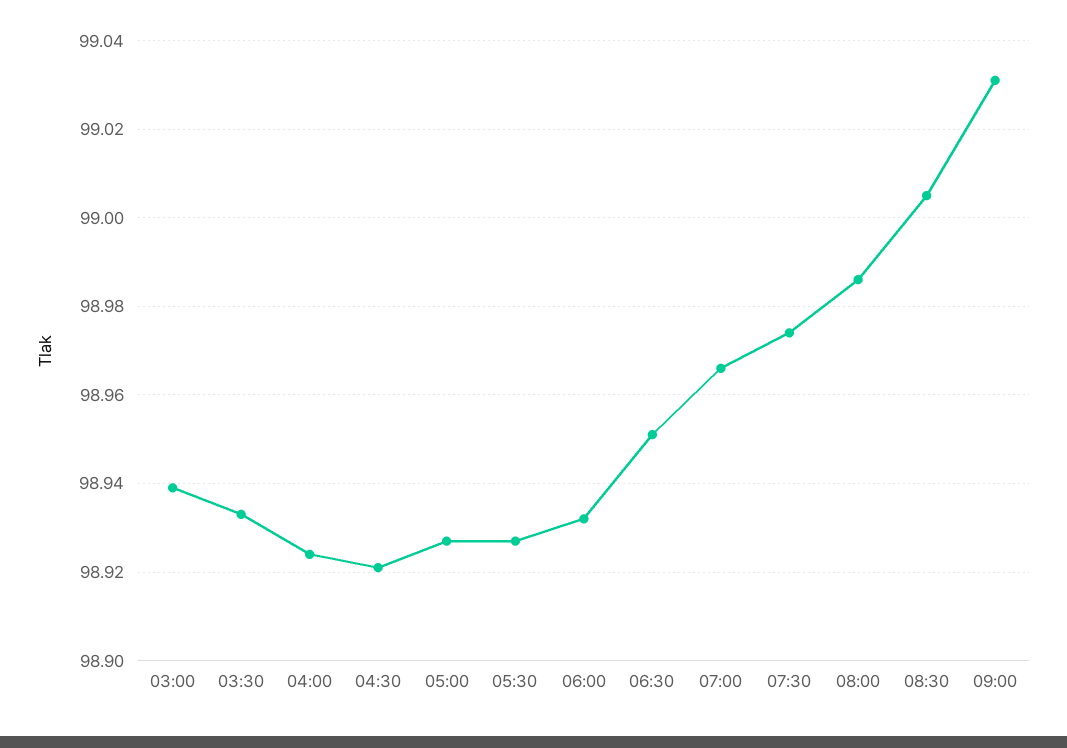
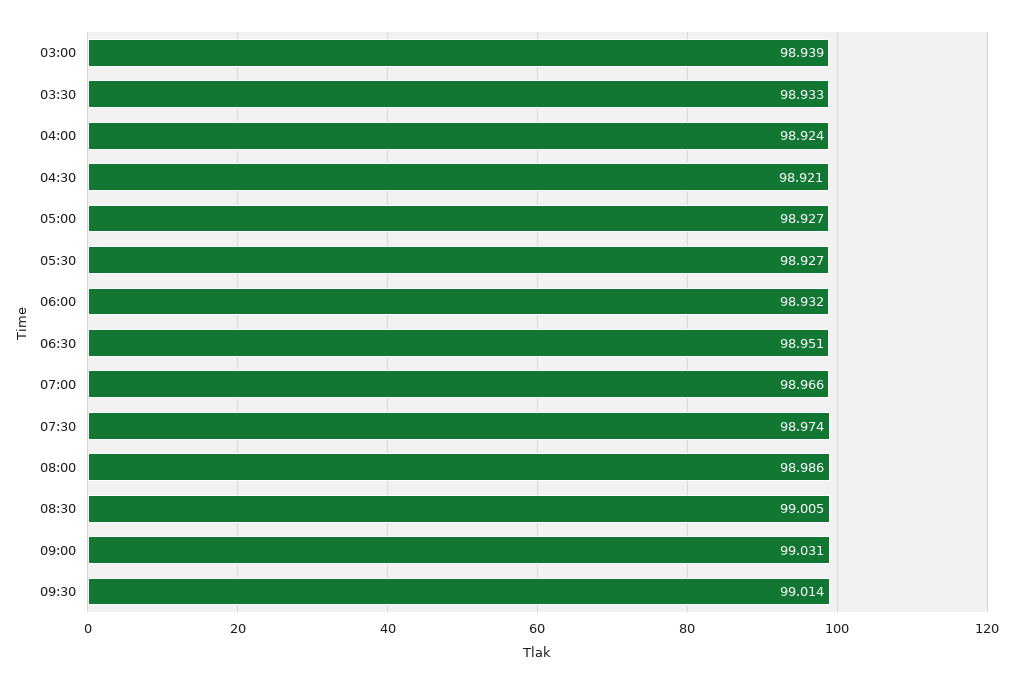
09:30: none -> 99.014

